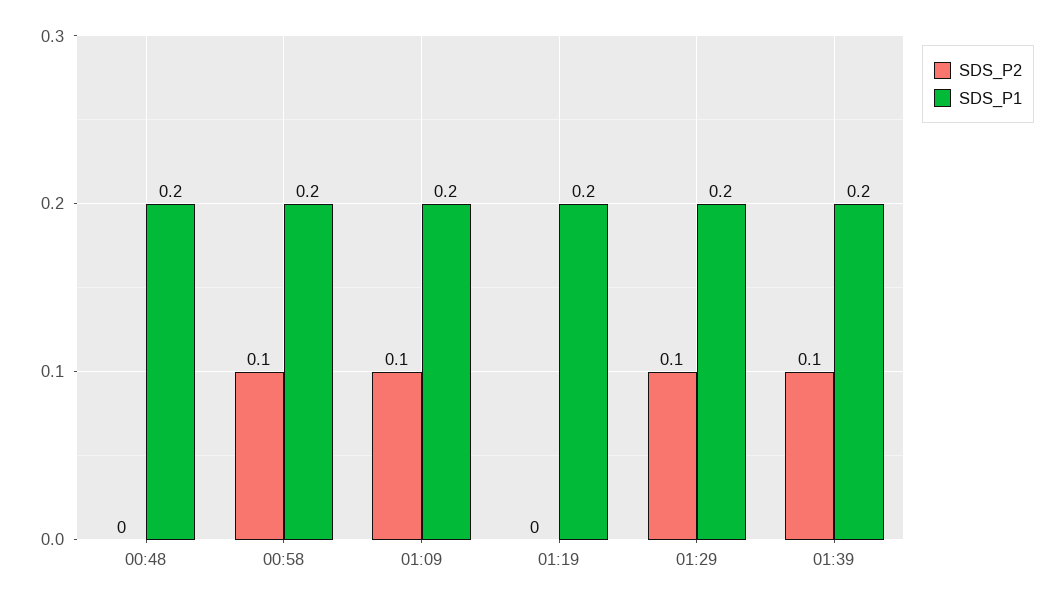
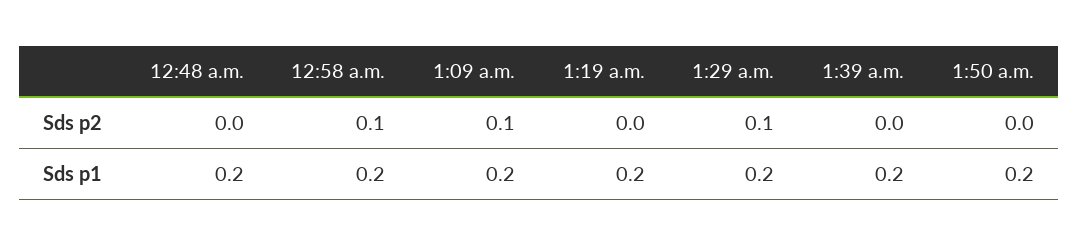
SDS_P2, 01:39: 0.1 -> 0
SDS_P2, 1:50 a.m.: none -> 0
SDS_P1, 1:50 a.m.: none -> 0.2

